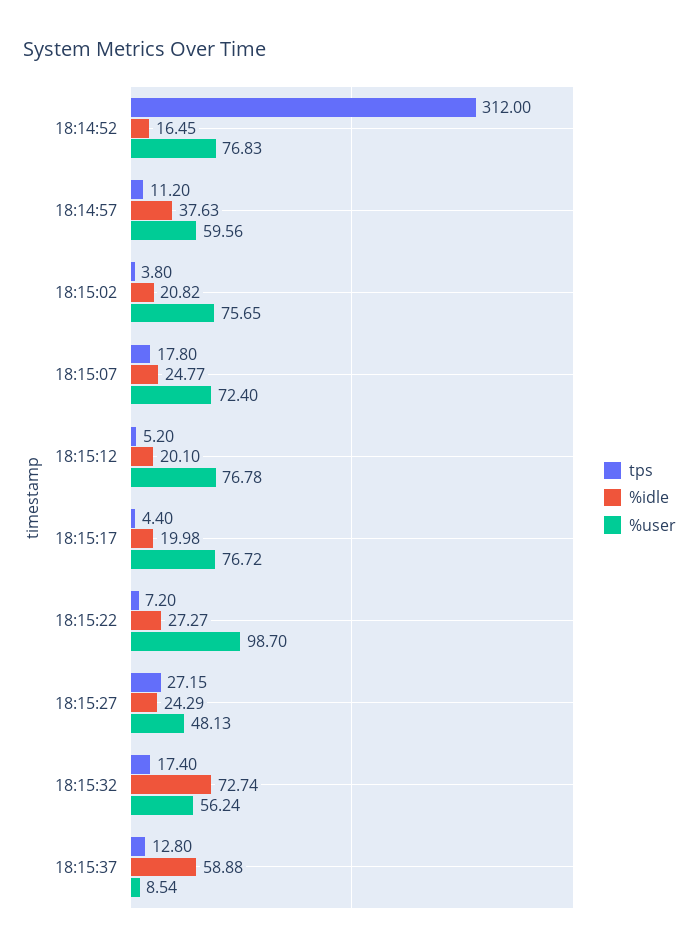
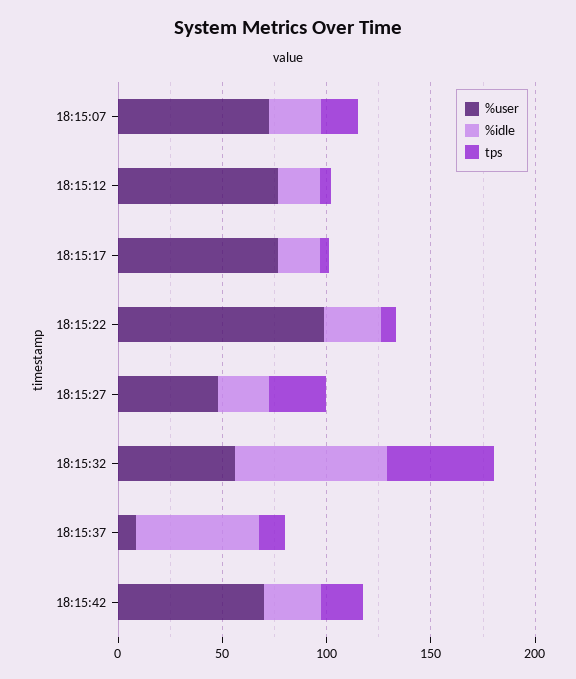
tps, 18:14:52: 312 -> none
%idle, 18:14:52: 16.45 -> none
%user, 18:14:52: 76.83 -> none
tps, 18:14:57: 11.2 -> none
%idle, 18:14:57: 37.63 -> none
%user, 18:14:57: 59.56 -> none
tps, 18:15:02: 3.8 -> none
%idle, 18:15:02: 20.82 -> none
%user, 18:15:02: 75.65 -> none
tps, 18:15:32: 17.4 -> 50
%user, 18:15:42: none -> 70
%idle, 18:15:42: none -> 30
tps, 18:15:42: none -> 20

